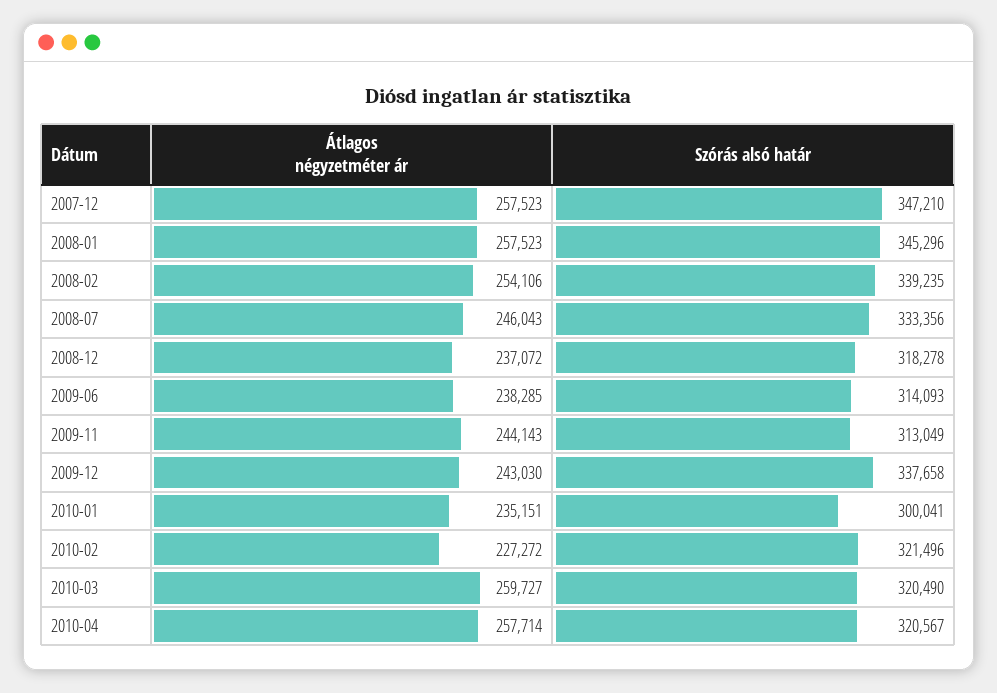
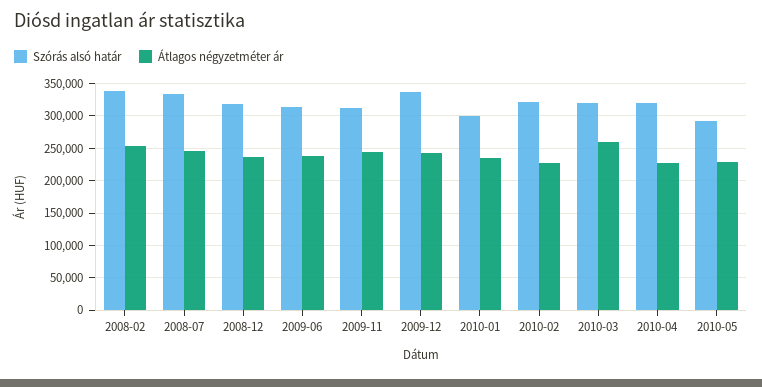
Átlagos négyzetméter ár, 2007-12: 257523 -> none
Szórás alsó határ, 2007-12: 347210 -> none
Átlagos négyzetméter ár, 2008-01: 257523 -> none
Szórás alsó határ, 2008-01: 345296 -> none
Átlagos négyzetméter ár, 2010-04: 257714 -> 230000
Szórás alsó határ, 2010-05: none -> 290000
Átlagos négyzetméter ár, 2010-05: none -> 230000

